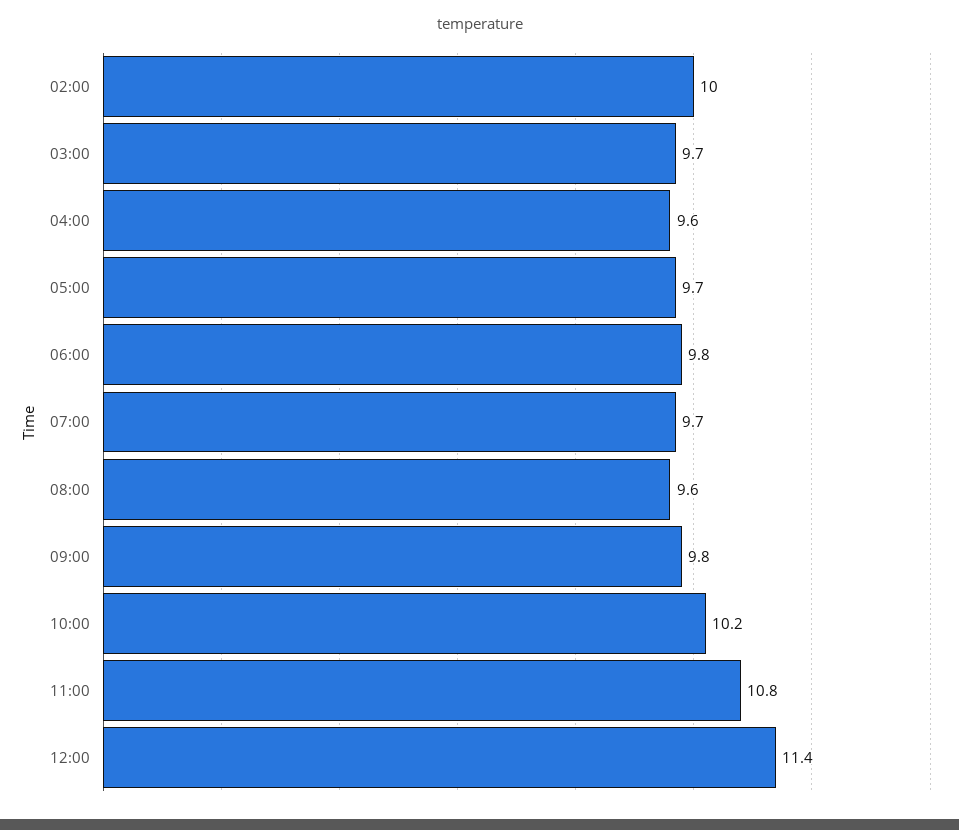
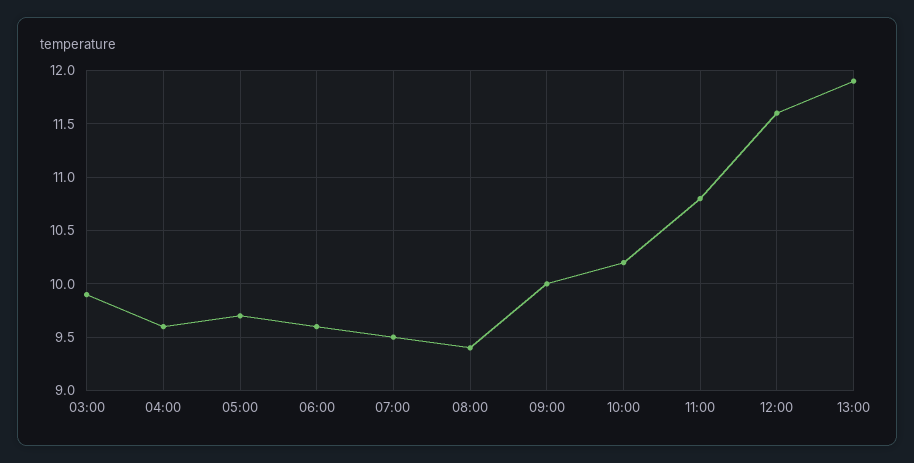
02:00: 10 -> none
03:00: 9.7 -> 9.9
06:00: 9.8 -> 9.6
07:00: 9.7 -> 9.5
08:00: 9.6 -> 9.4
09:00: 9.8 -> 10
12:00: 11.4 -> 11.6
13:00: none -> 11.9

